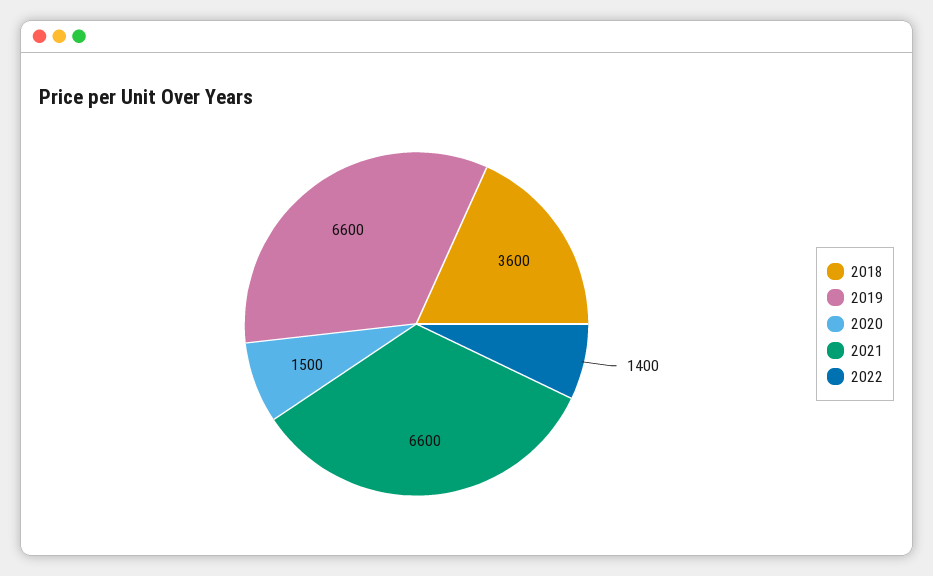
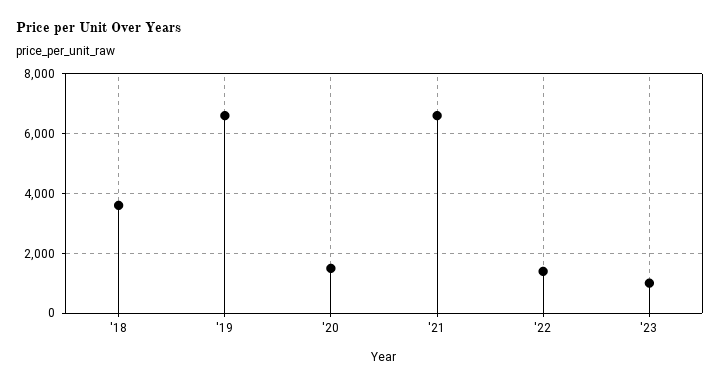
'23: none -> 1000

